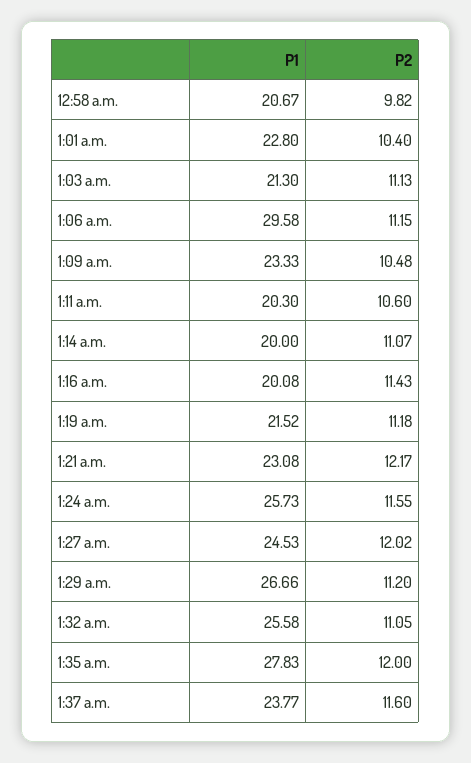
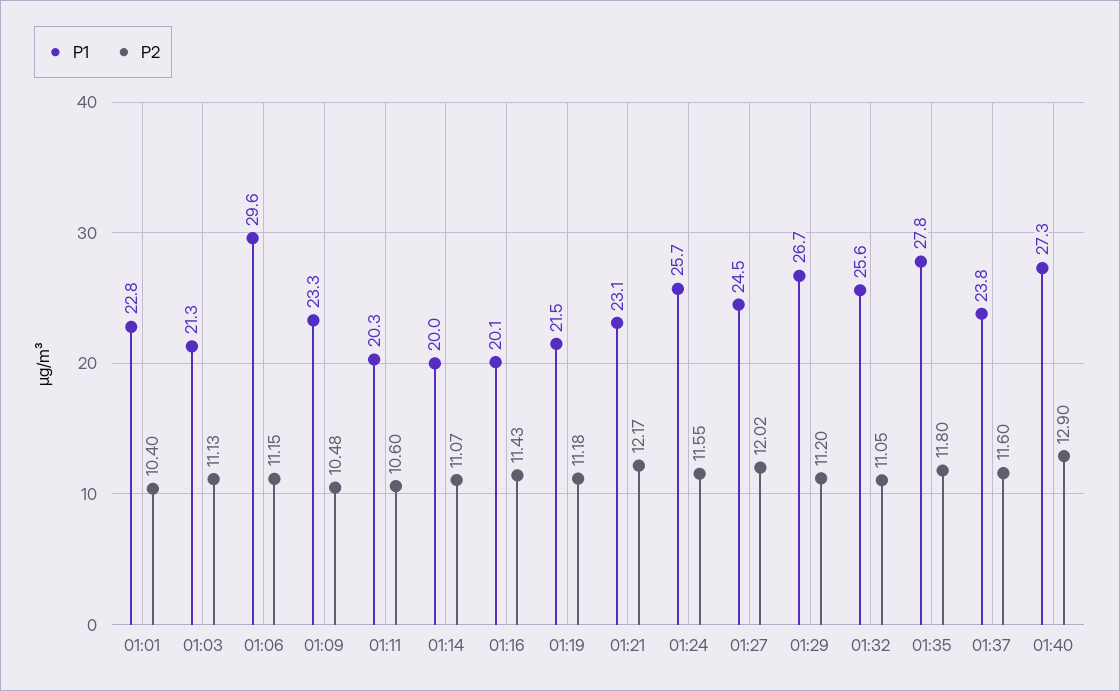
P1, 12:58 a.m.: 20.67 -> none
P2, 12:58 a.m.: 9.82 -> none
P2, 1:35 a.m.: 12 -> 11.8
P1, 01:40: none -> 27.3
P2, 01:40: none -> 12.9

